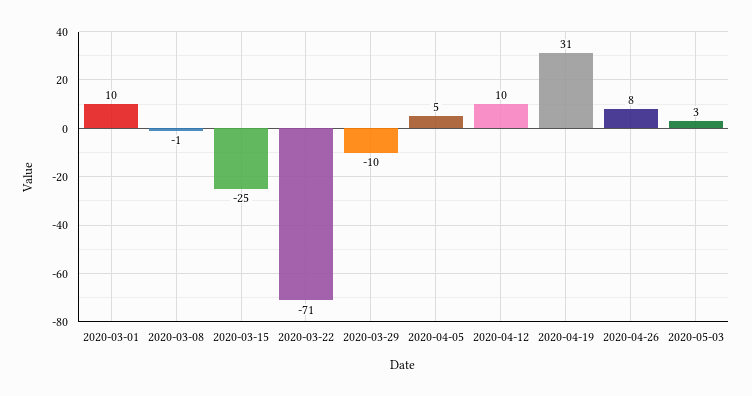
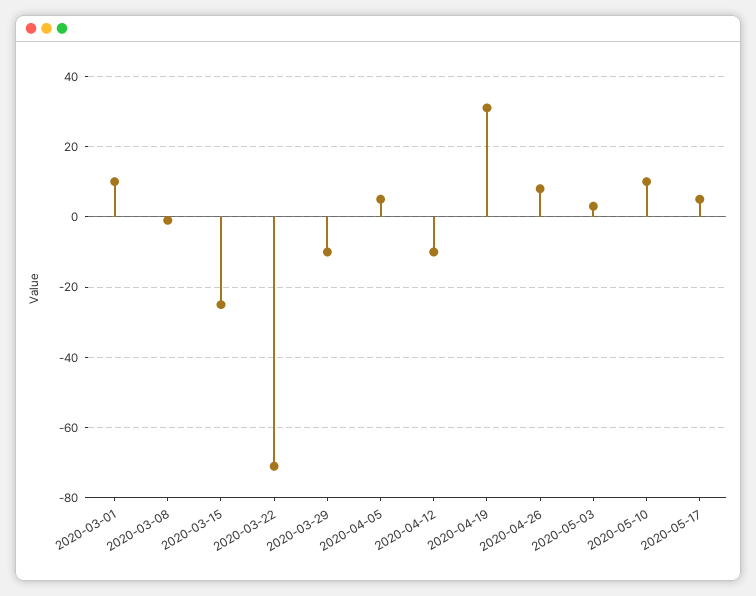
2020-04-12: 10 -> -10
2020-05-10: none -> 10
2020-05-17: none -> 5

